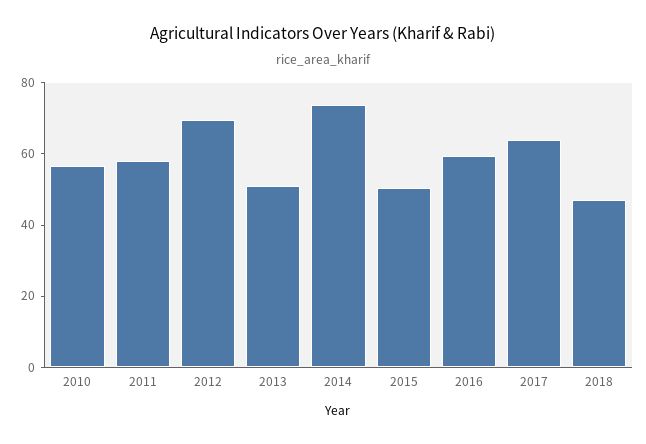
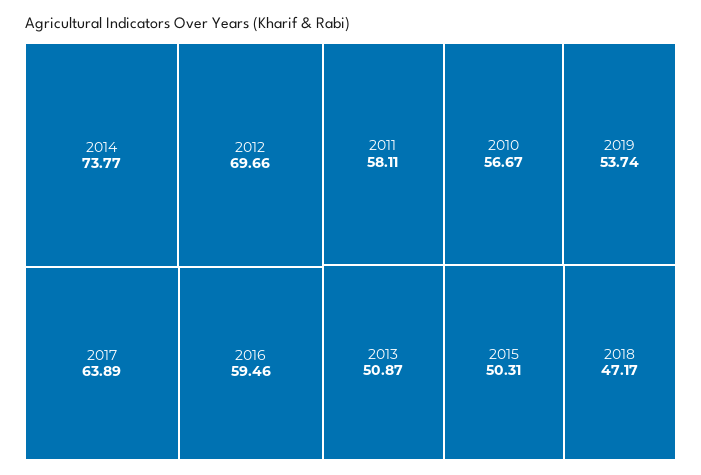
2019: none -> 53.74

